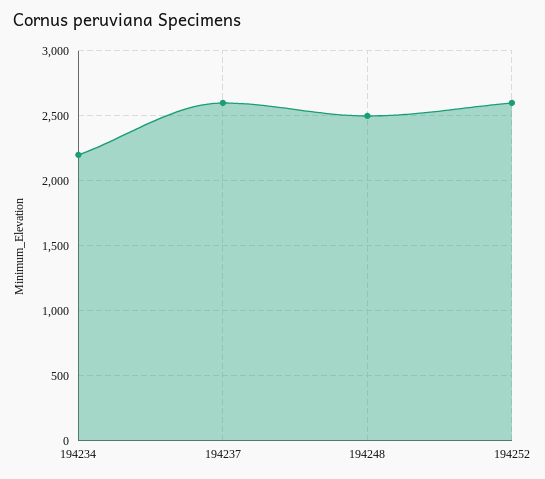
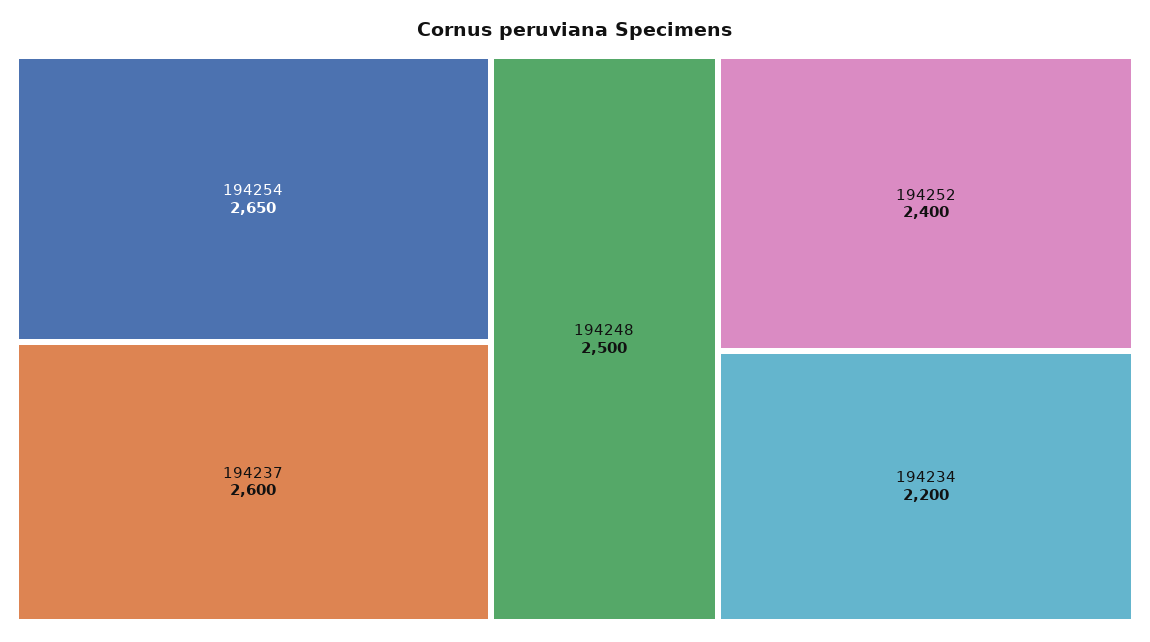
194252: 2600 -> 2400
194254: none -> 2650

